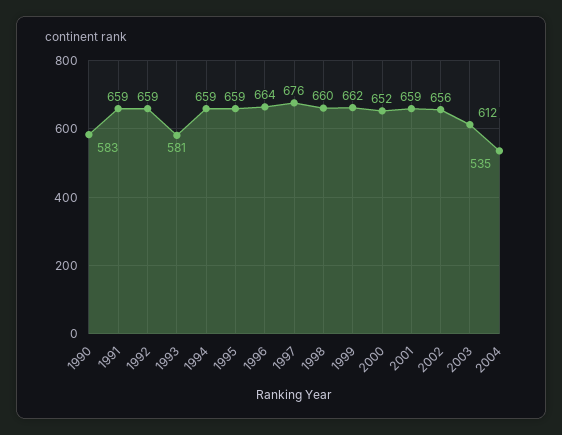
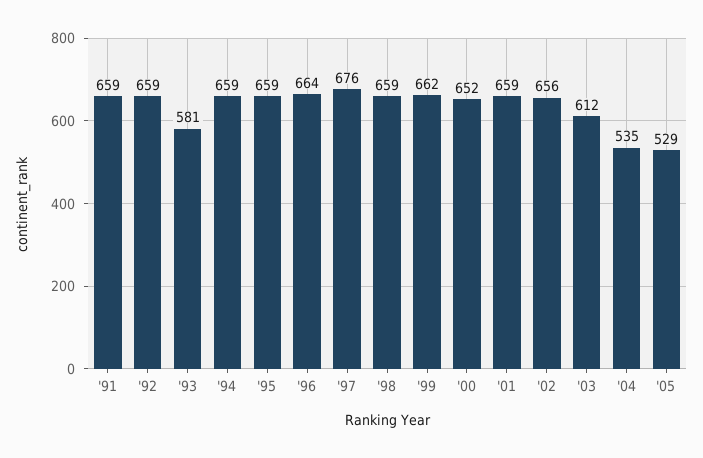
1990: 583 -> none
1998: 660 -> 659
'05: none -> 529

